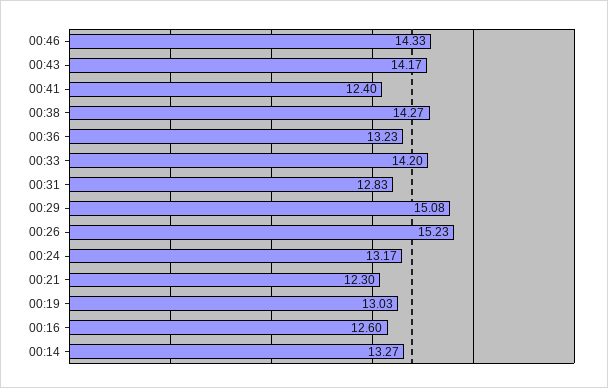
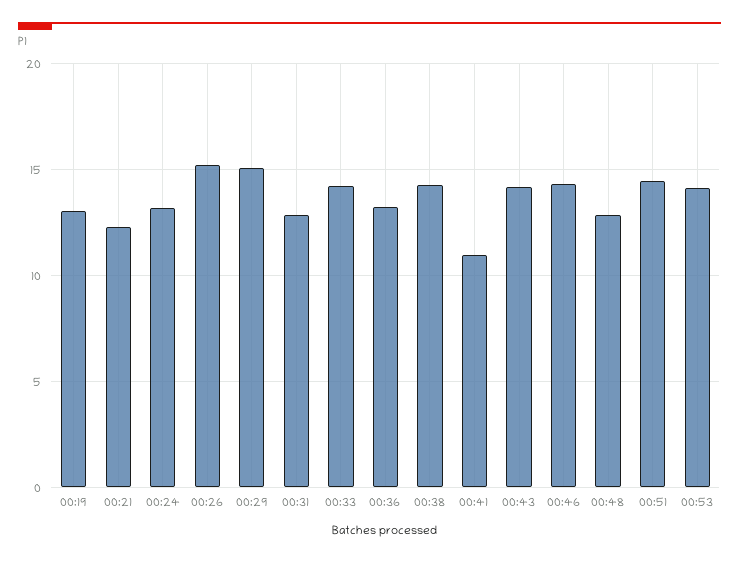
00:41: 12.4 -> 11
00:16: 12.6 -> none
00:14: 13.27 -> none
00:48: none -> 13
00:51: none -> 14.5
00:53: none -> 14

